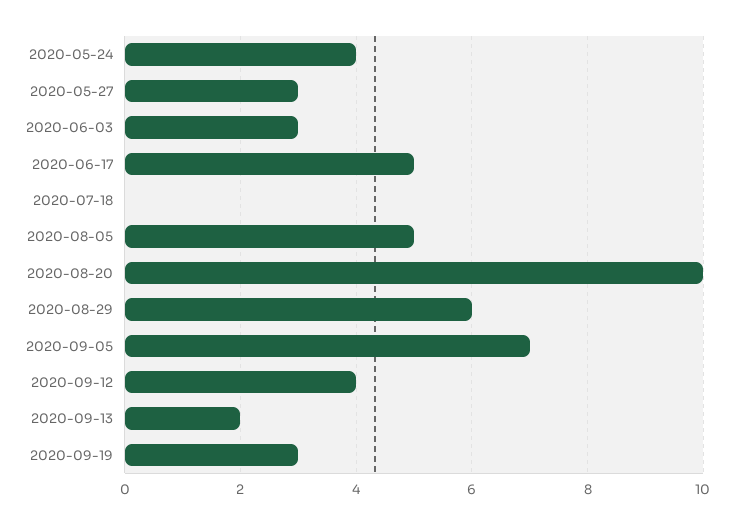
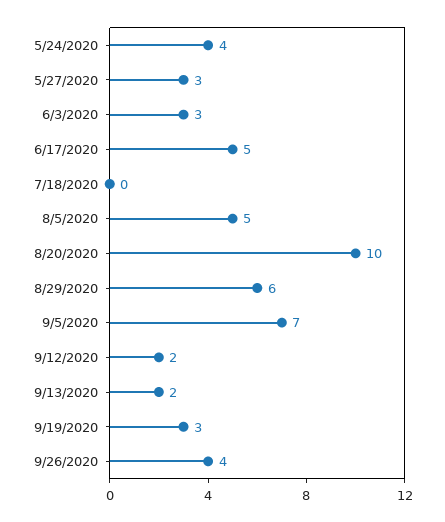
2020-09-12: 4 -> 2
9/26/2020: none -> 4

